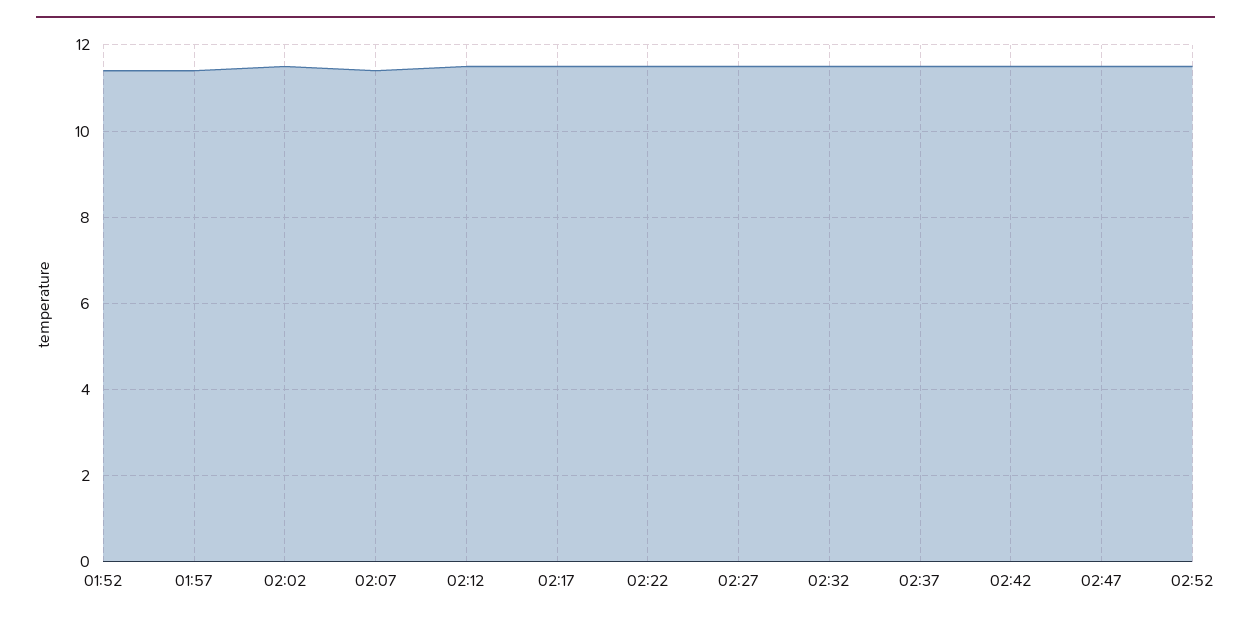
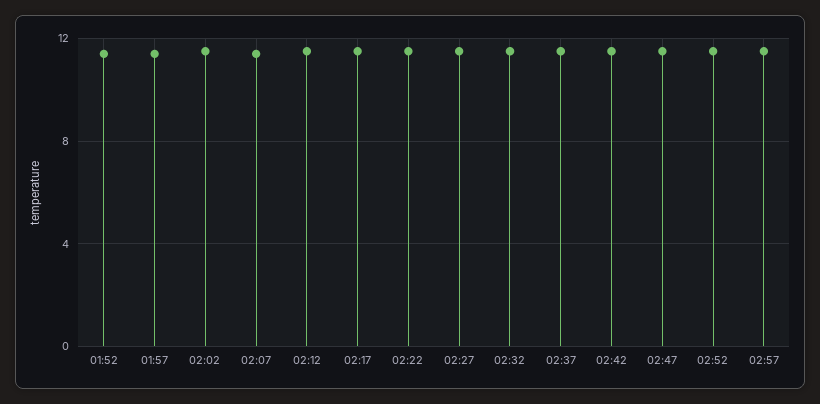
02:57: none -> 11.5

